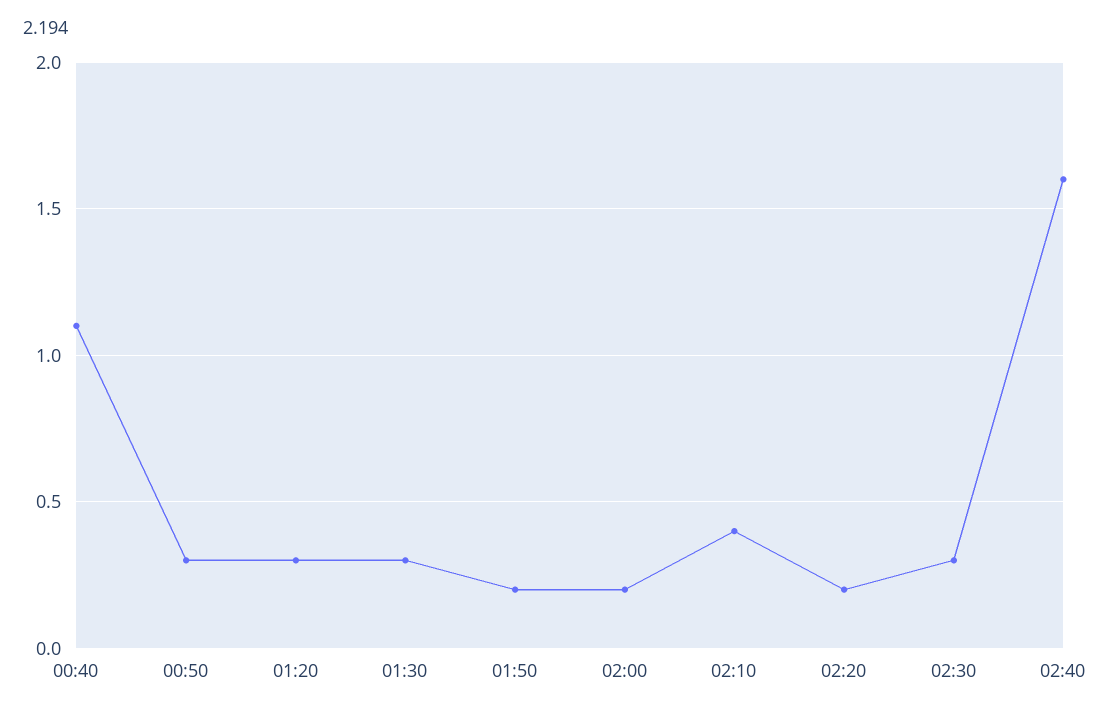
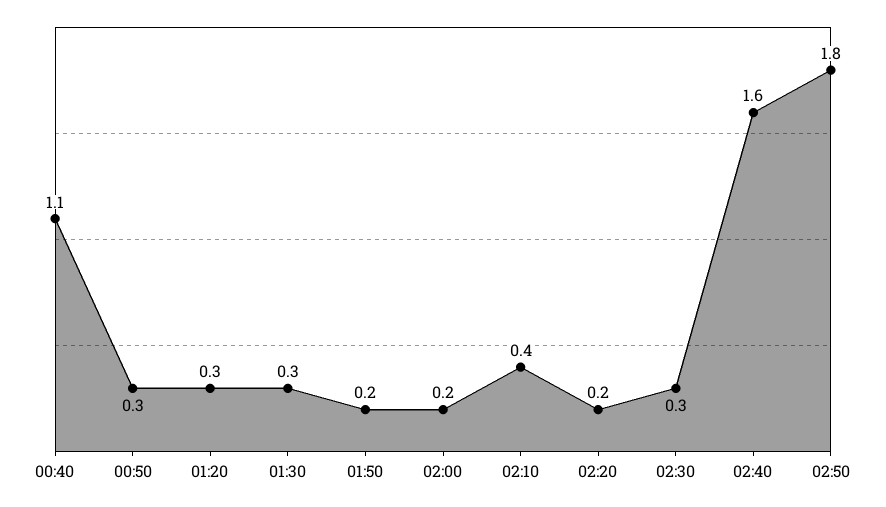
02:50: none -> 1.8

